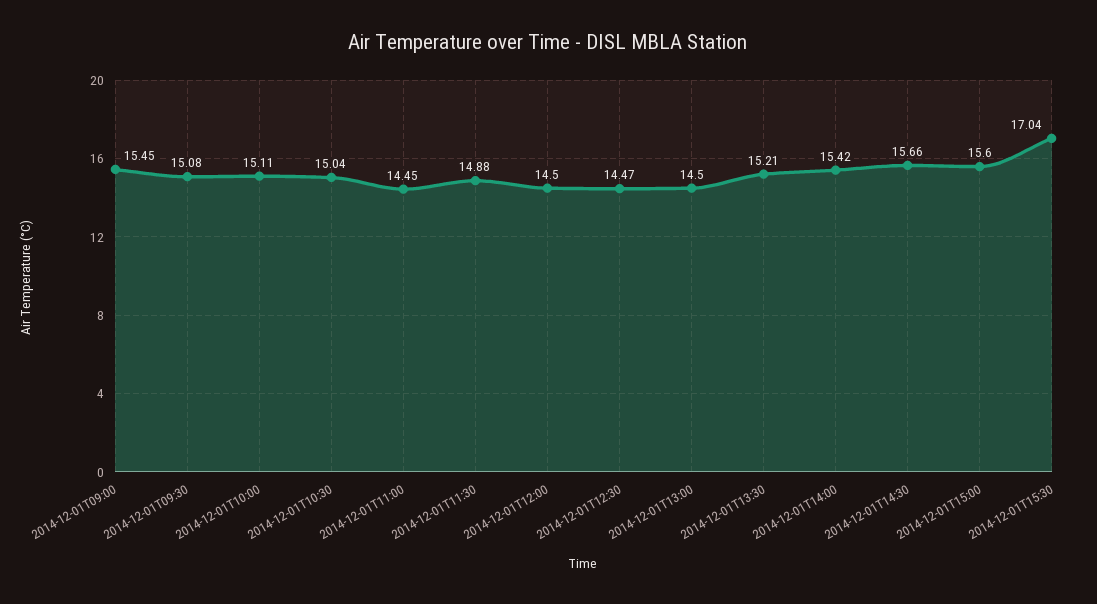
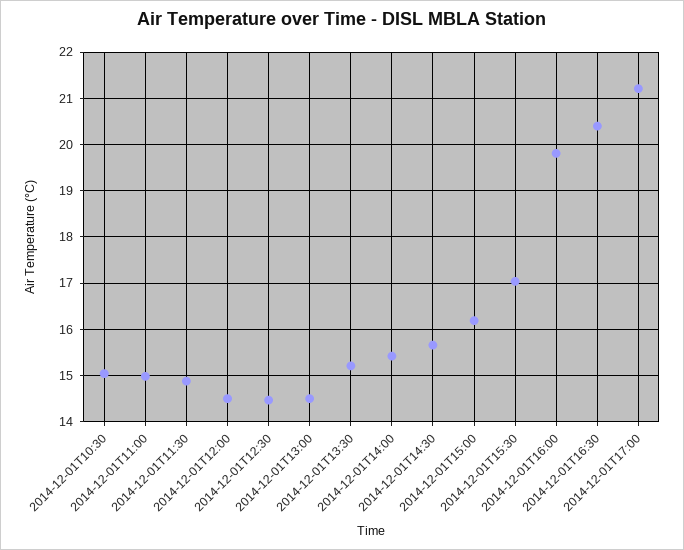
2014-12-01T09:00: 15.45 -> none
2014-12-01T09:30: 15.08 -> none
2014-12-01T10:00: 15.11 -> none
2014-12-01T11:00: 14.45 -> 15
2014-12-01T15:00: 15.6 -> 16.2
2014-12-01T16:00: none -> 19.8
2014-12-01T16:30: none -> 20.4
2014-12-01T17:00: none -> 21.2

